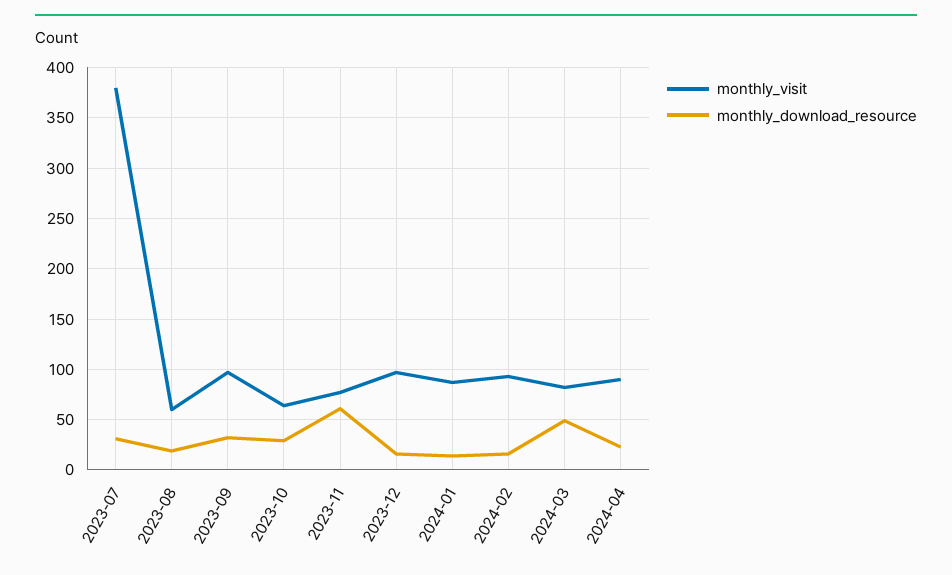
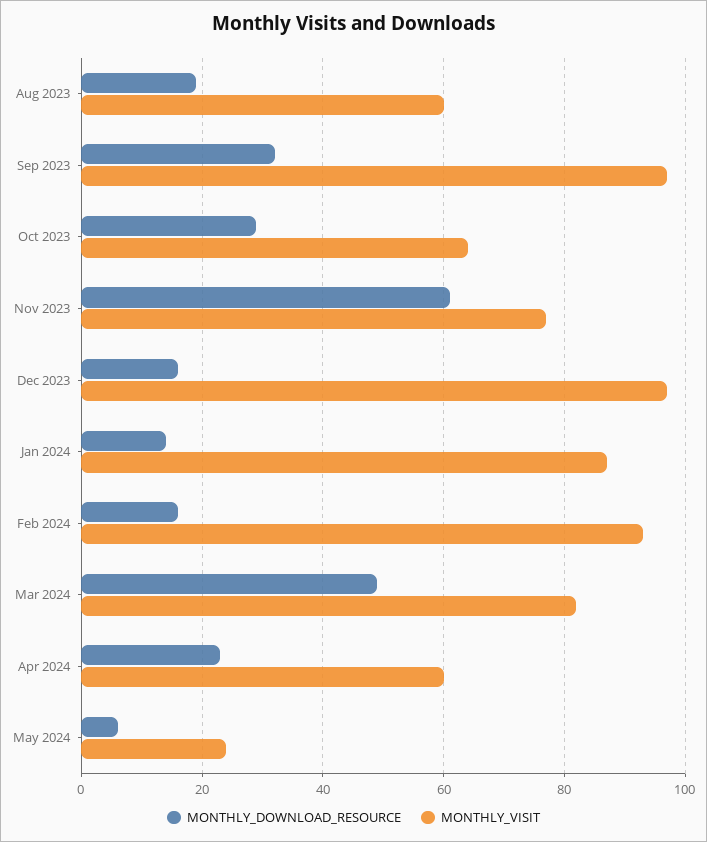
monthly_visit, 2023-07: 380 -> none
monthly_download_resource, 2023-07: 30 -> none
monthly_visit, 2024-04: 90 -> 60
monthly_download_resource, May 2024: none -> 5
monthly_visit, May 2024: none -> 25

